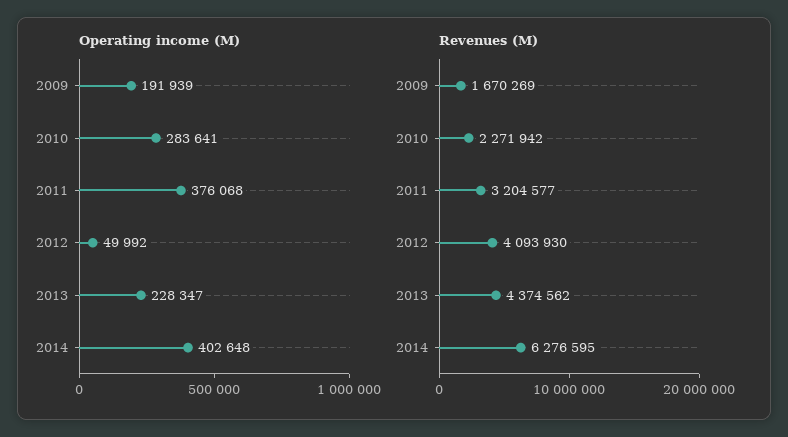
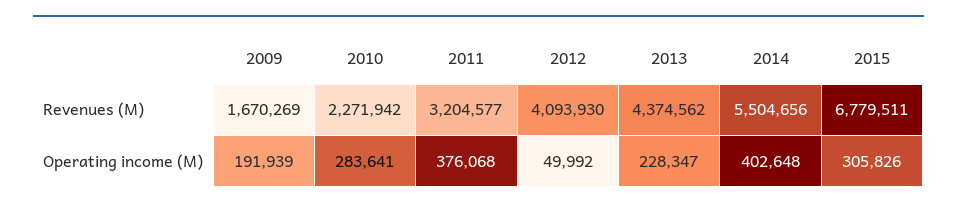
Revenues (M), 2014: 6276595 -> 5504656
Revenues (M), 2015: none -> 6779511
Operating income (M), 2015: none -> 305826

